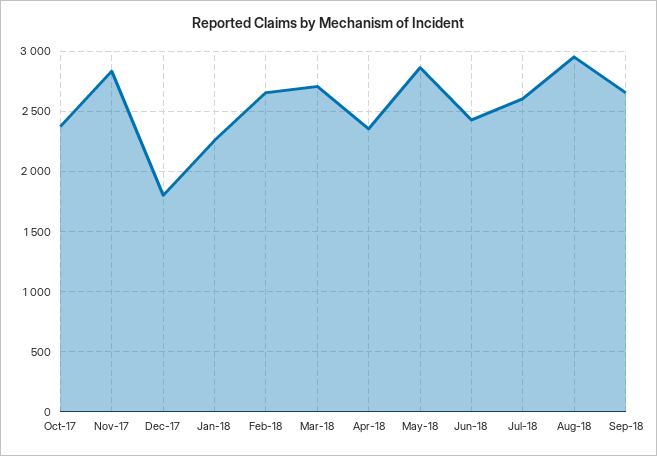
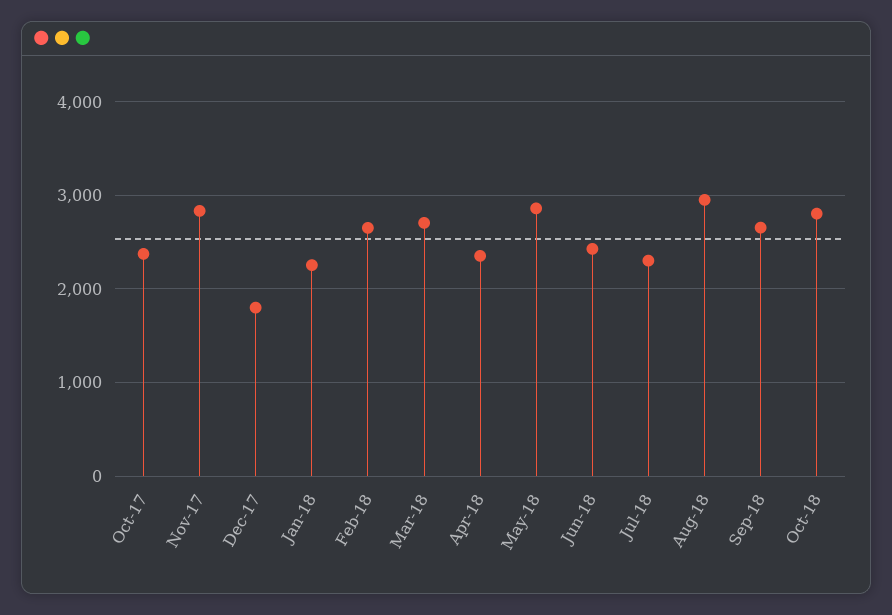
Jul-18: 2600 -> 2300
Oct-18: none -> 2800

